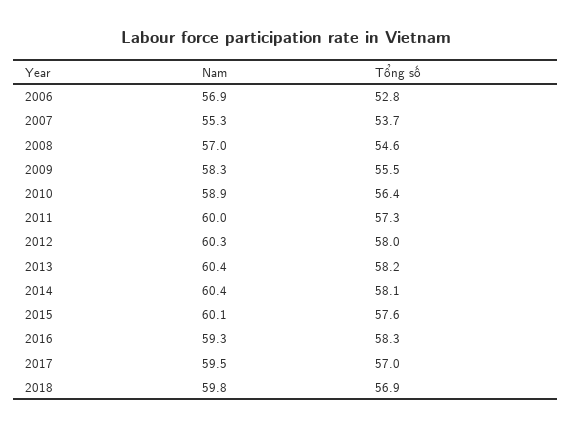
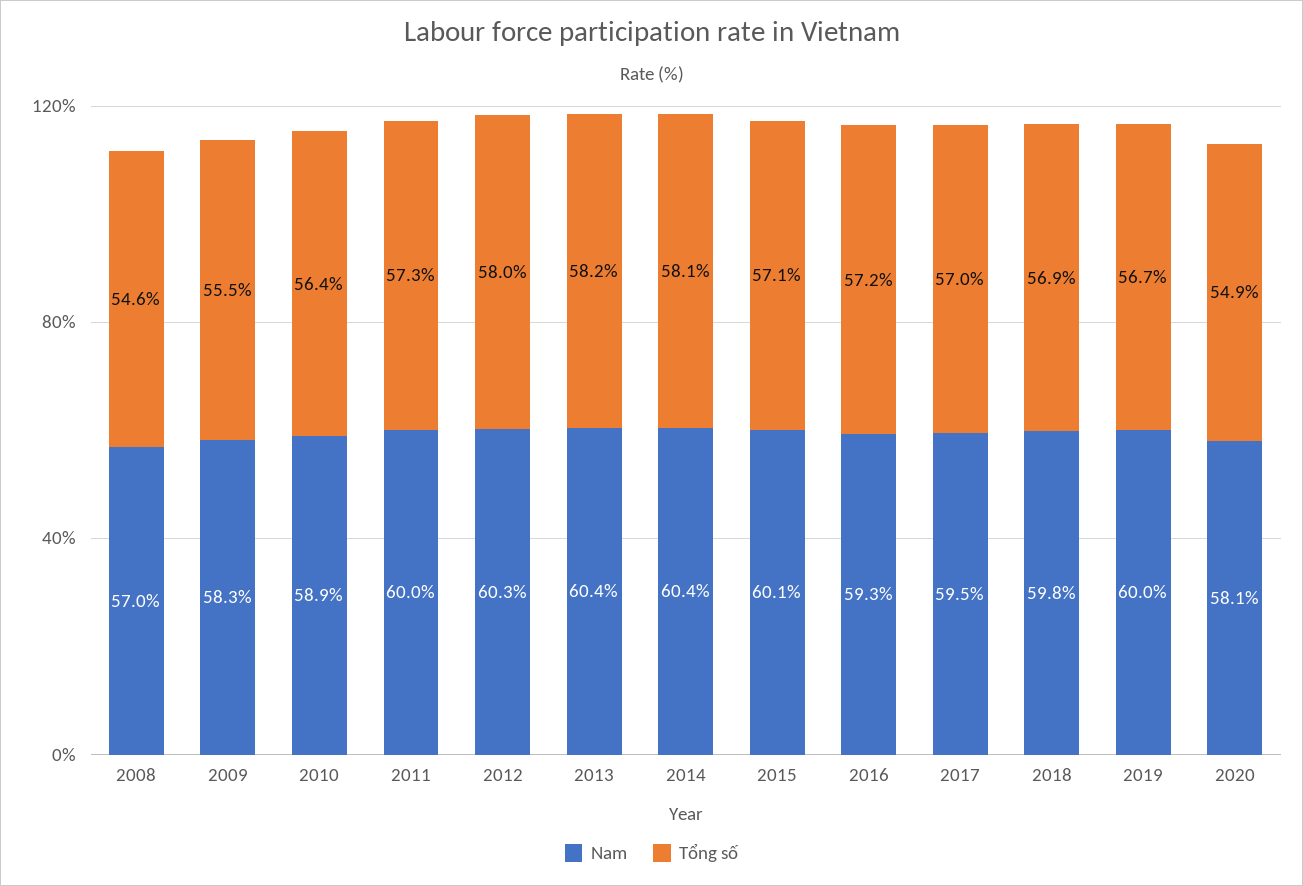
Nam, 2006: 56.9 -> none
Tổng số, 2006: 52.8 -> none
Nam, 2007: 55.3 -> none
Tổng số, 2007: 53.7 -> none
Tổng số, 2015: 57.6 -> 57.1
Tổng số, 2016: 58.3 -> 57.2
Nam, 2019: none -> 60
Tổng số, 2019: none -> 56.7
Nam, 2020: none -> 58.1
Tổng số, 2020: none -> 54.9

